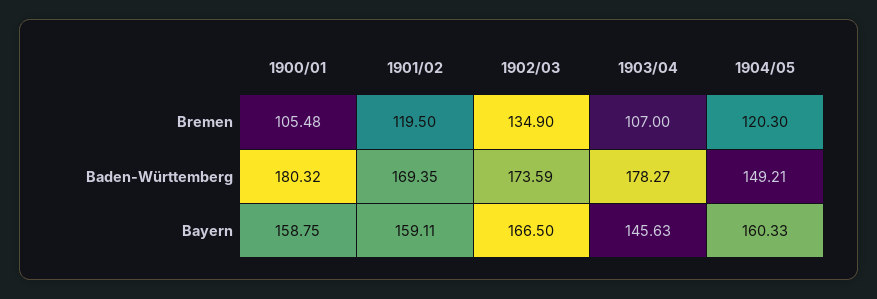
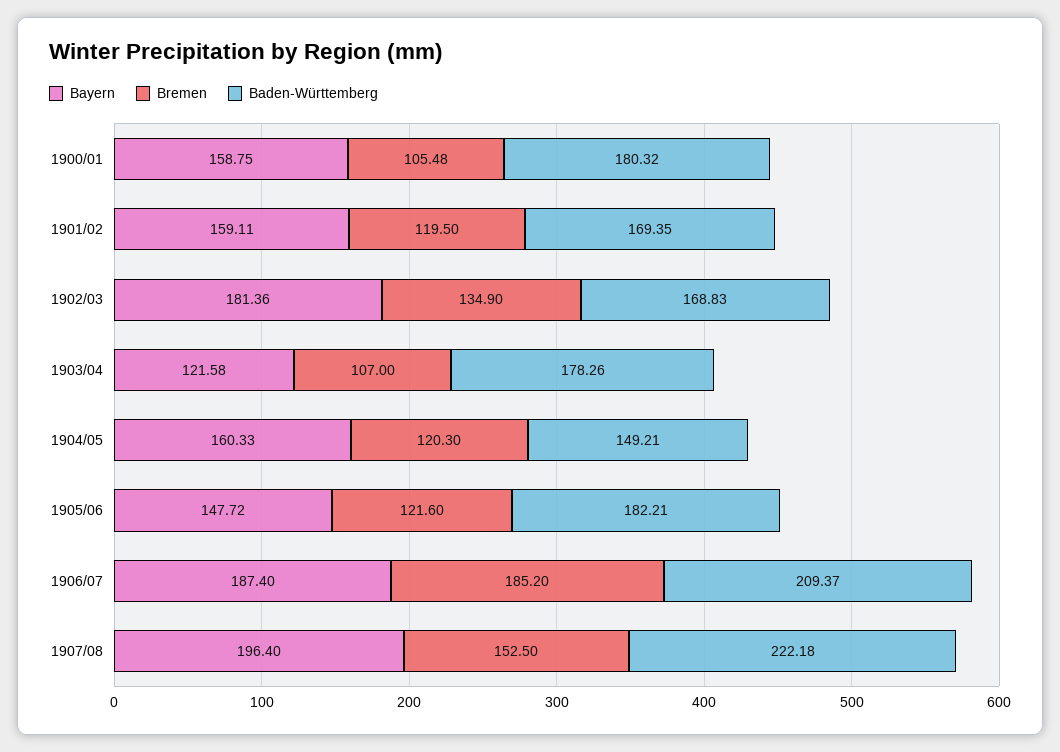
Baden-Württemberg, 1902/03: 173.59 -> 168.83
Baden-Württemberg, 1903/04: 178.27 -> 178.26
Bayern, 1902/03: 166.5 -> 181.36
Bayern, 1903/04: 145.63 -> 121.58
Bayern, 1905/06: none -> 147.72
Bremen, 1905/06: none -> 121.6
Baden-Württemberg, 1905/06: none -> 182.21
Bayern, 1906/07: none -> 187.4
Bremen, 1906/07: none -> 185.2
Baden-Württemberg, 1906/07: none -> 209.37
Bayern, 1907/08: none -> 196.4
Bremen, 1907/08: none -> 152.5
Baden-Württemberg, 1907/08: none -> 222.18

